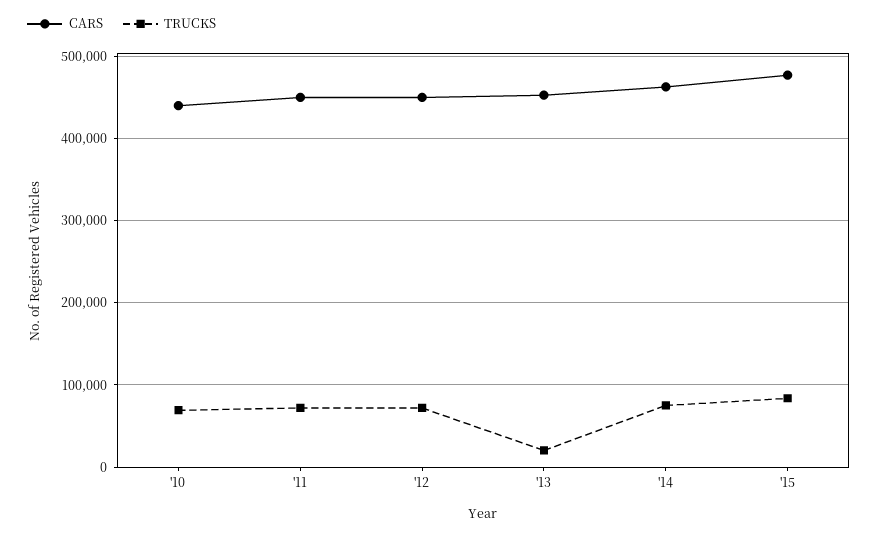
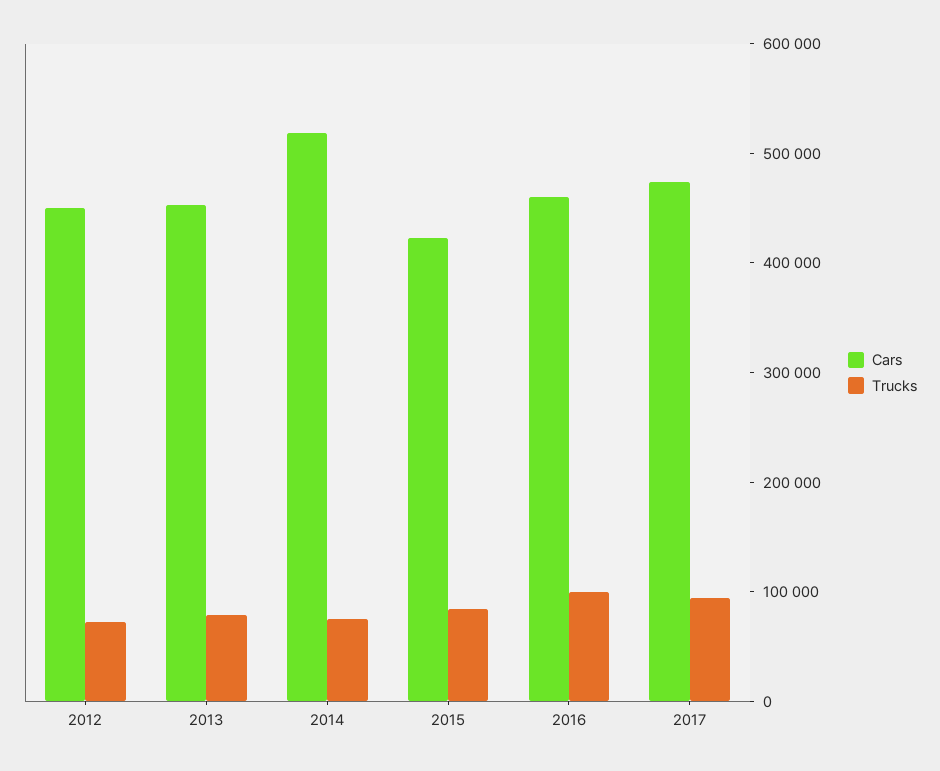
CARS, '10: 440000 -> none
TRUCKS, '10: 70000 -> none
CARS, '11: 450000 -> none
TRUCKS, '11: 70000 -> none
TRUCKS, '13: 20000 -> 80000
CARS, '14: 460000 -> 520000
CARS, '15: 480000 -> 420000
CARS, 2016: none -> 460000
TRUCKS, 2016: none -> 100000
CARS, 2017: none -> 480000
TRUCKS, 2017: none -> 100000

